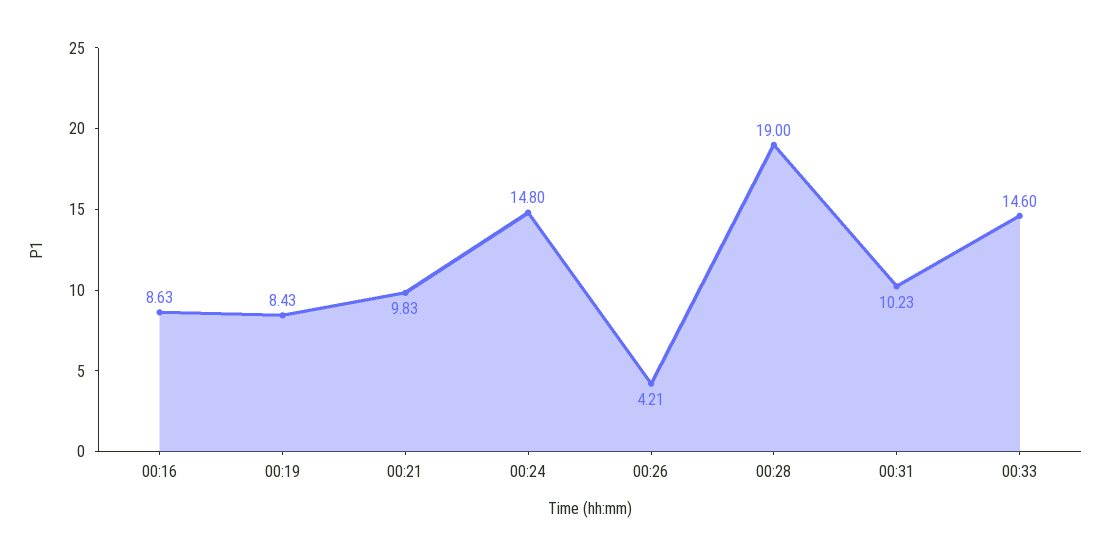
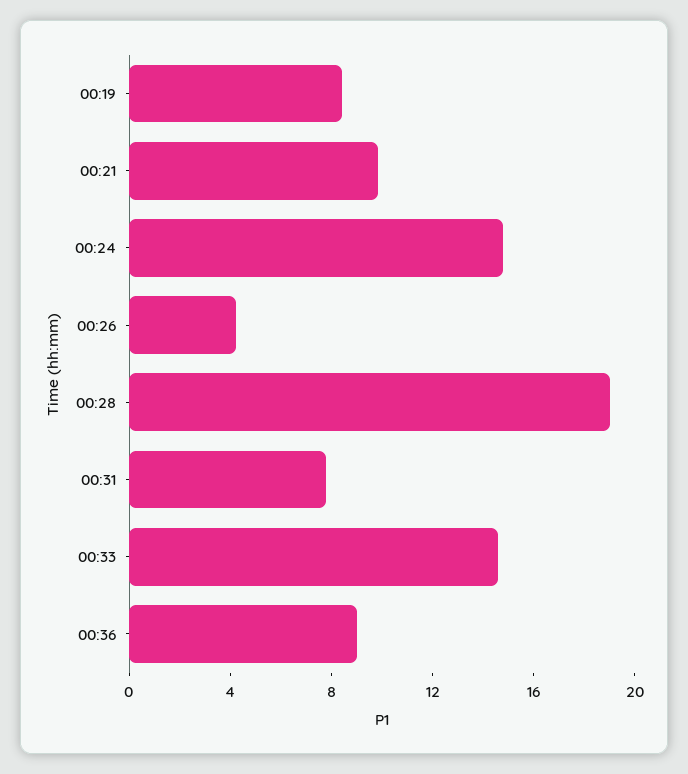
00:16: 8.63 -> none
00:31: 10.23 -> 8
00:36: none -> 9

